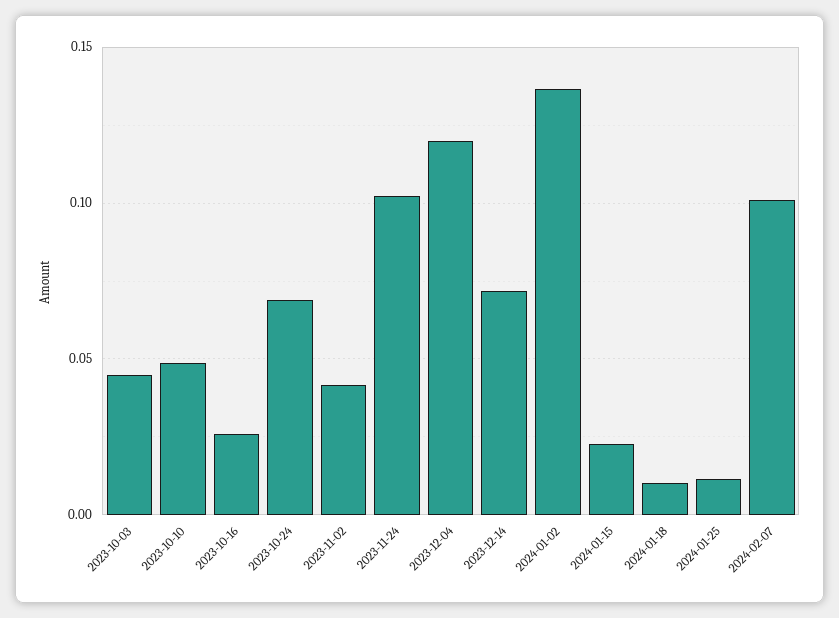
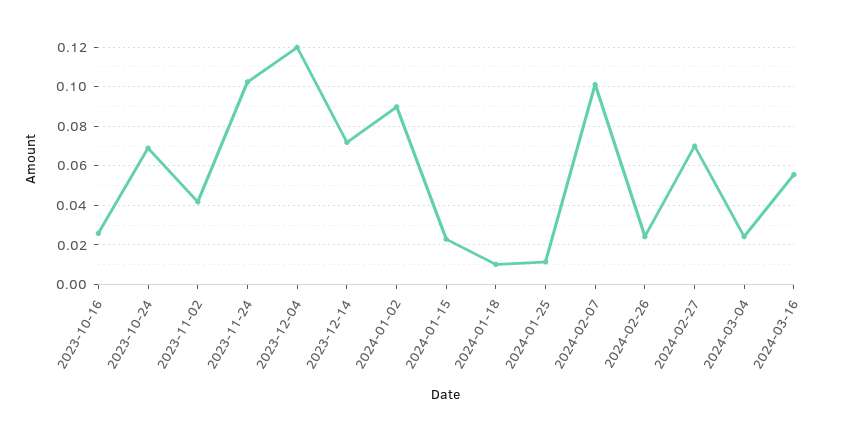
2023-10-03: 0.045 -> none
2023-10-10: 0.05 -> none
2024-01-02: 0.135 -> 0.09
2024-02-26: none -> 0.025
2024-02-27: none -> 0.07
2024-03-04: none -> 0.025
2024-03-16: none -> 0.055

